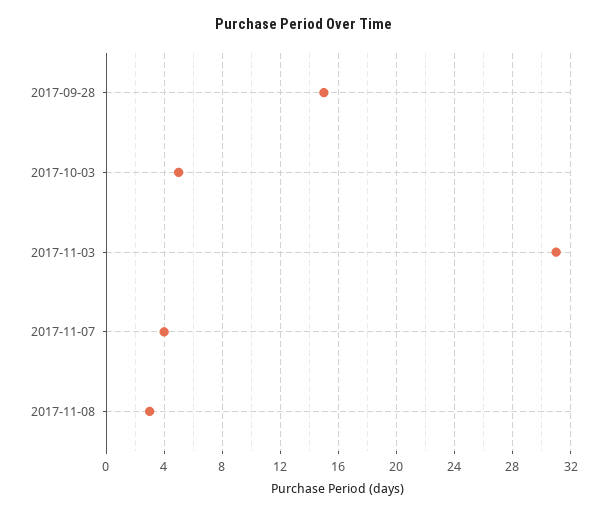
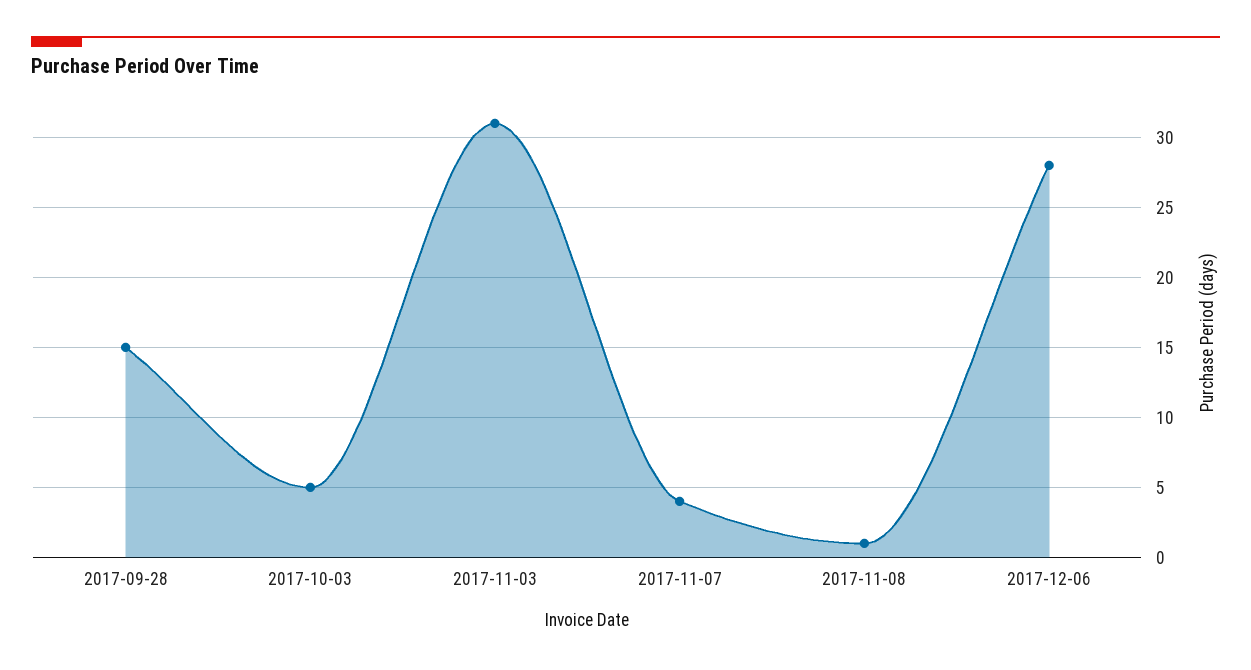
2017-11-08: 3 -> 1
2017-12-06: none -> 28

